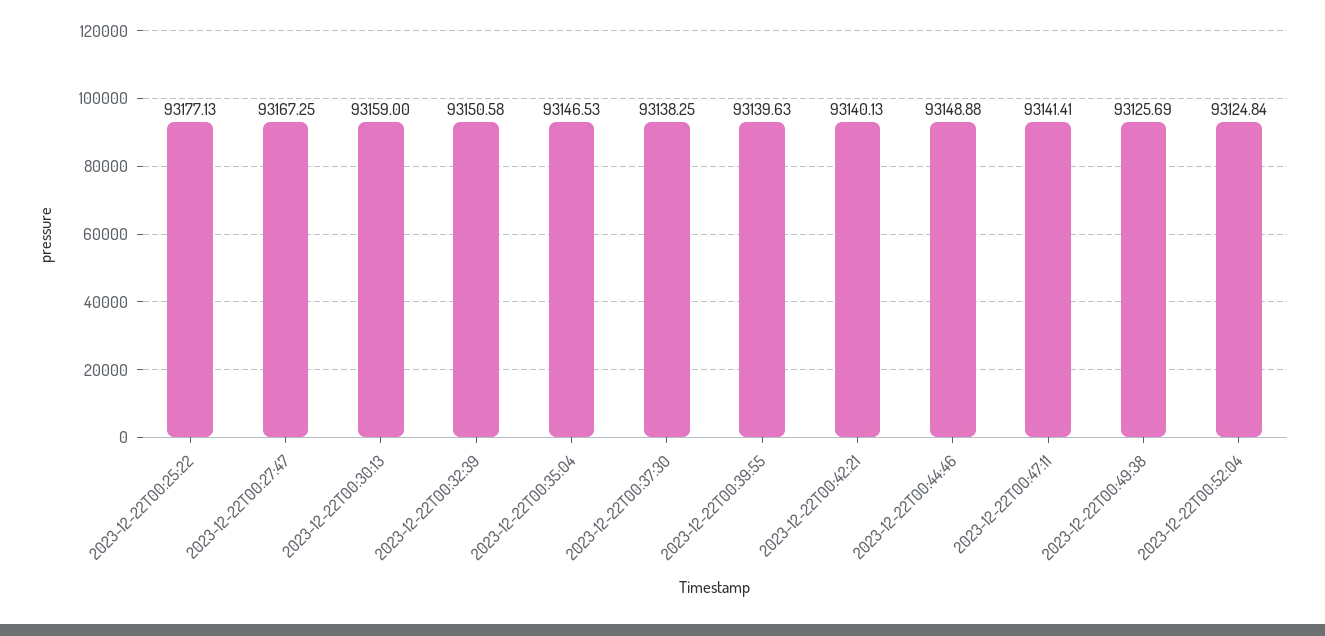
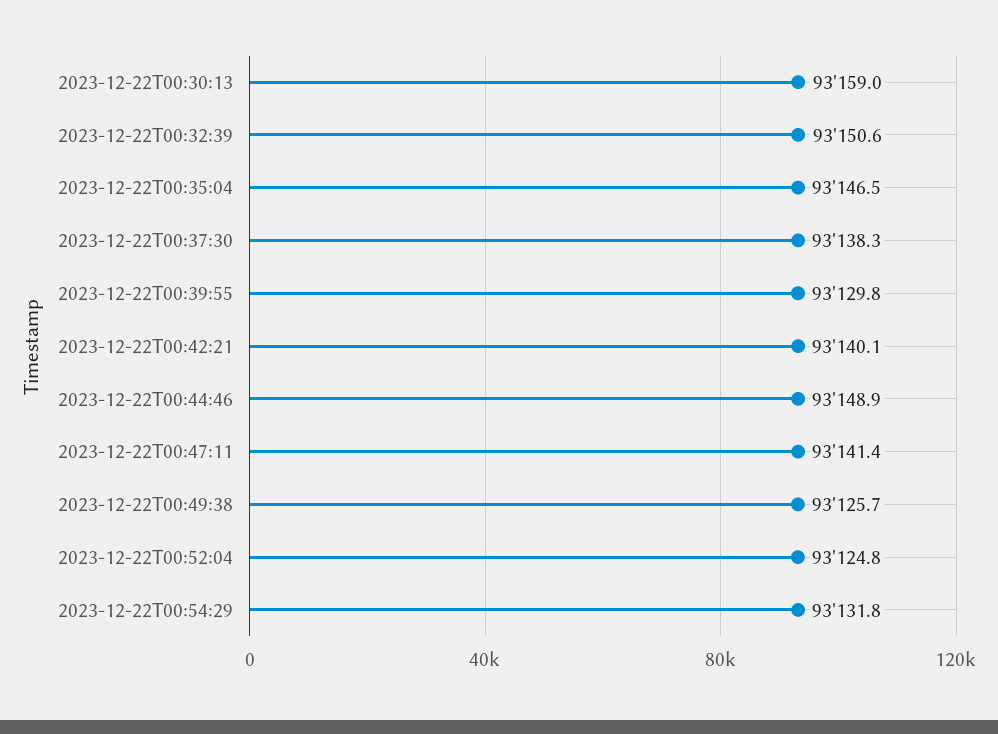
2023-12-22T00:25:22: 93177.13 -> none
2023-12-22T00:27:47: 93167.25 -> none
2023-12-22T00:39:55: 93139.63 -> 93129.8
2023-12-22T00:54:29: none -> 93131.8

